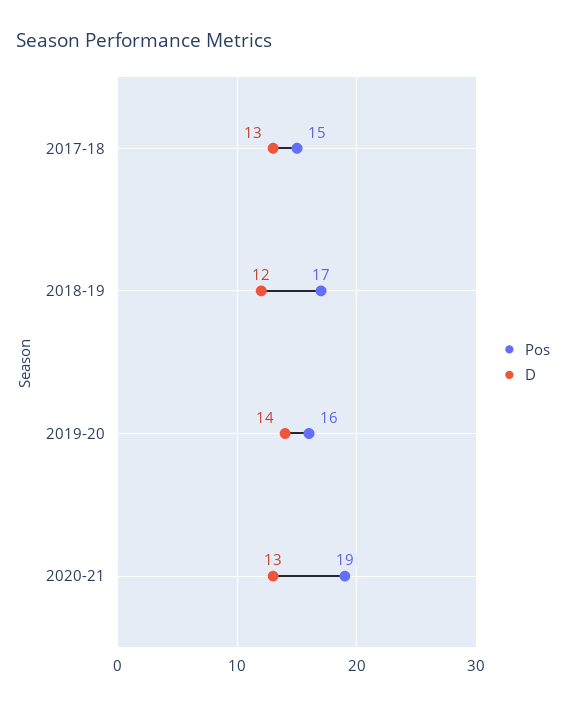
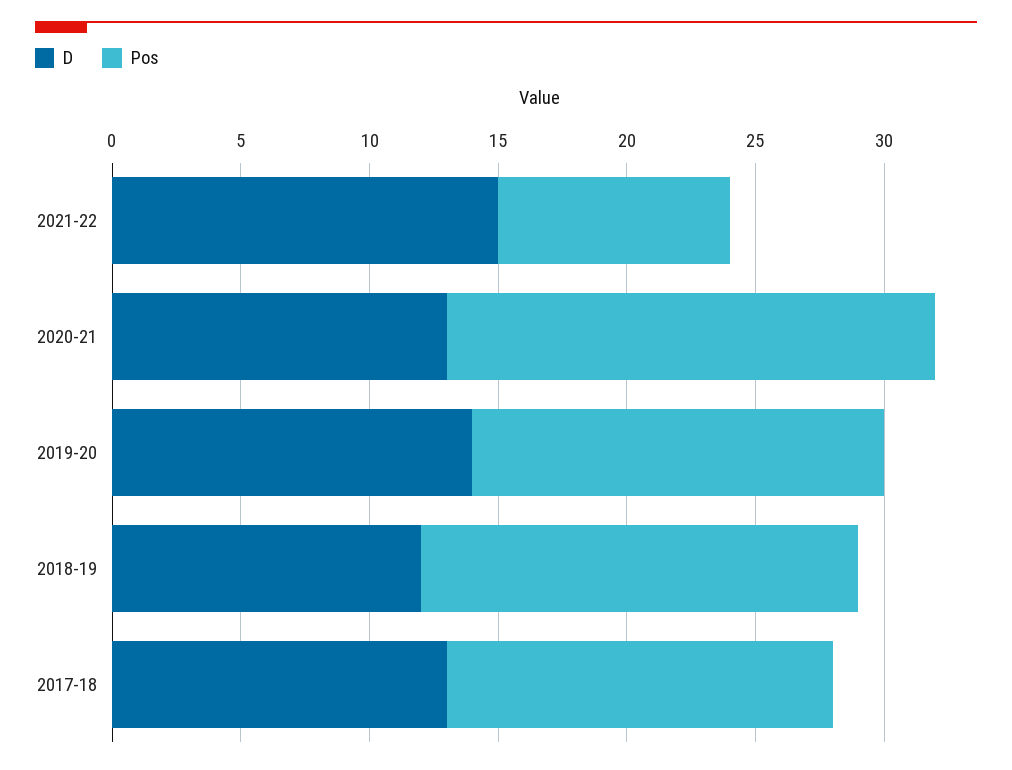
D, 2021-22: none -> 15
Pos, 2021-22: none -> 9

